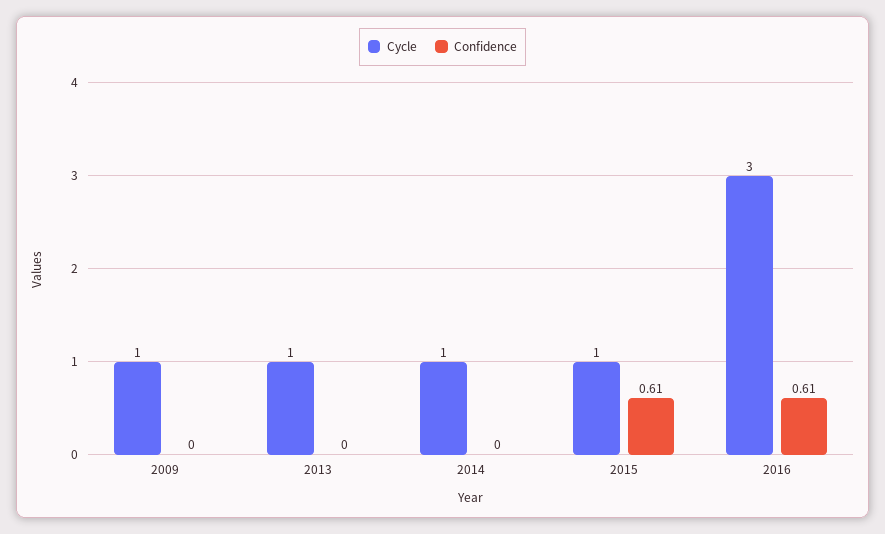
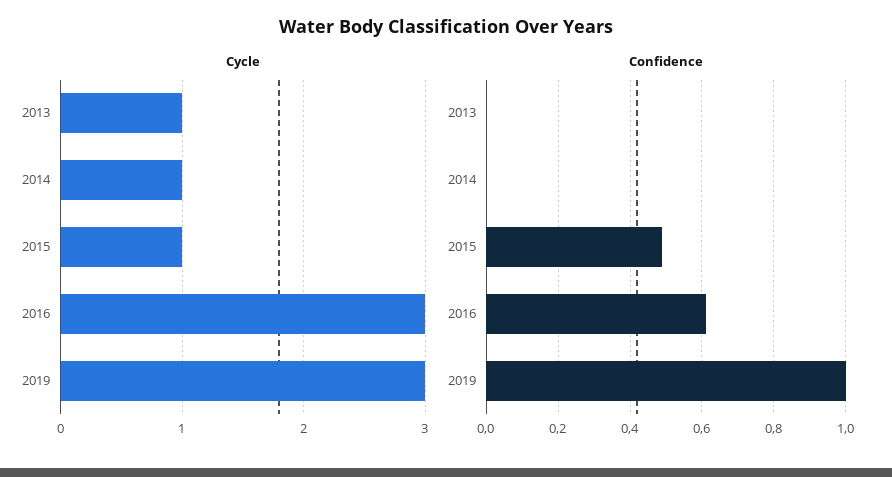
Cycle, 2009: 1 -> none
Confidence, 2009: 0 -> none
Confidence, 2015: 0.61 -> 0.5
Cycle, 2019: none -> 3
Confidence, 2019: none -> 1

